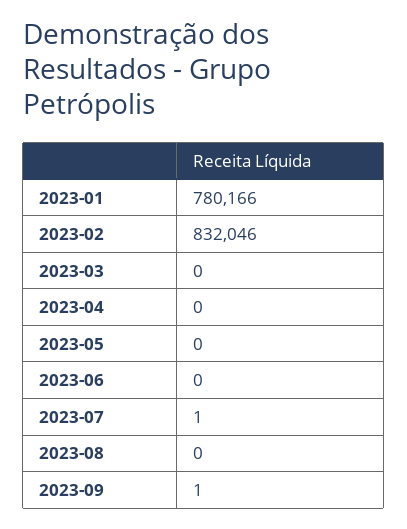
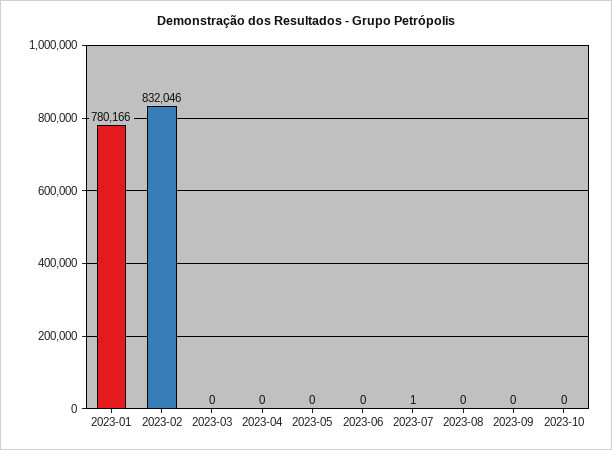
2023-09: 1 -> 0
2023-10: none -> 0

